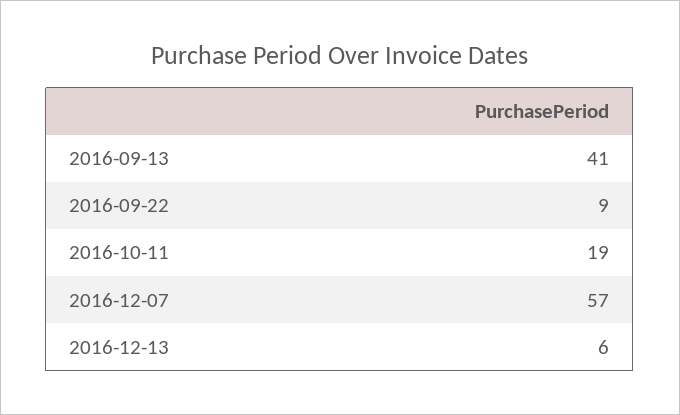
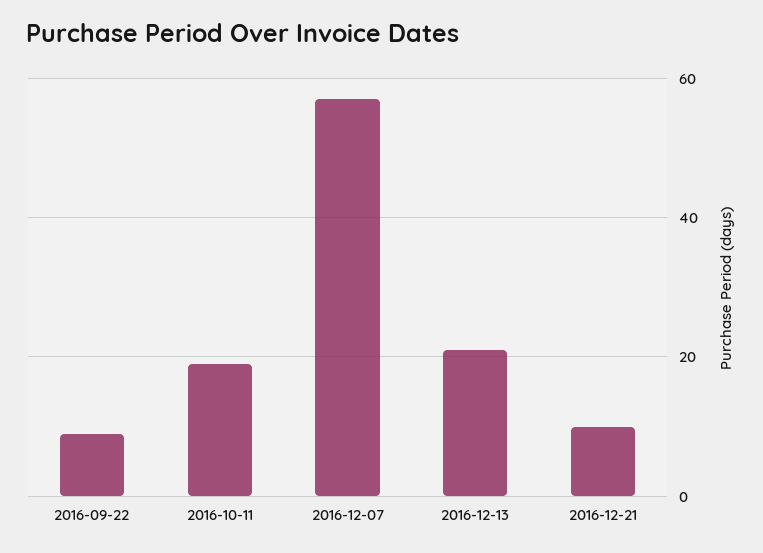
2016-09-13: 41 -> none
2016-12-13: 6 -> 20
2016-12-21: none -> 10

